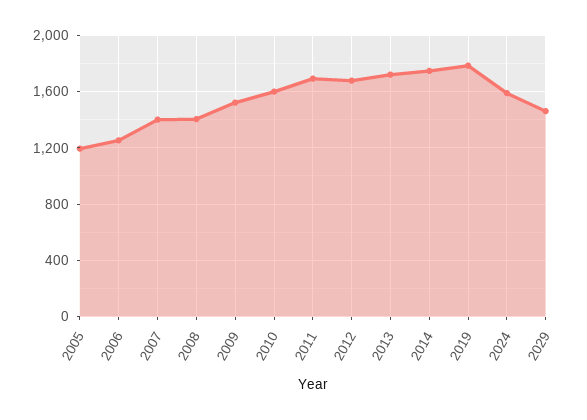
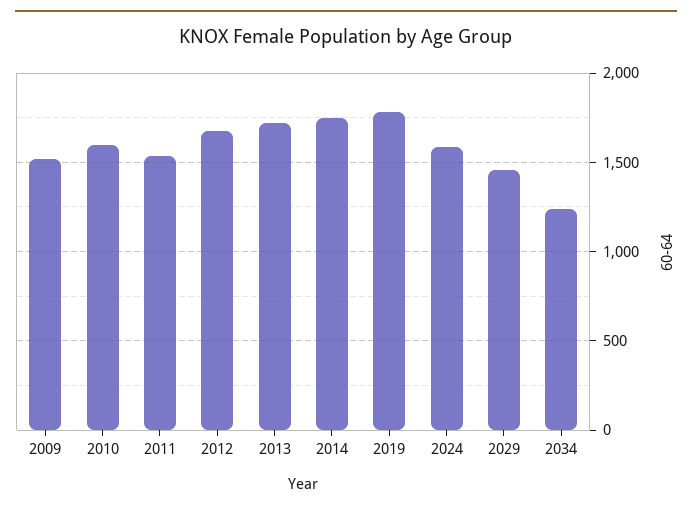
2005: 1200 -> none
2006: 1250 -> none
2007: 1400 -> none
2008: 1400 -> none
2011: 1700 -> 1550
2034: none -> 1250

